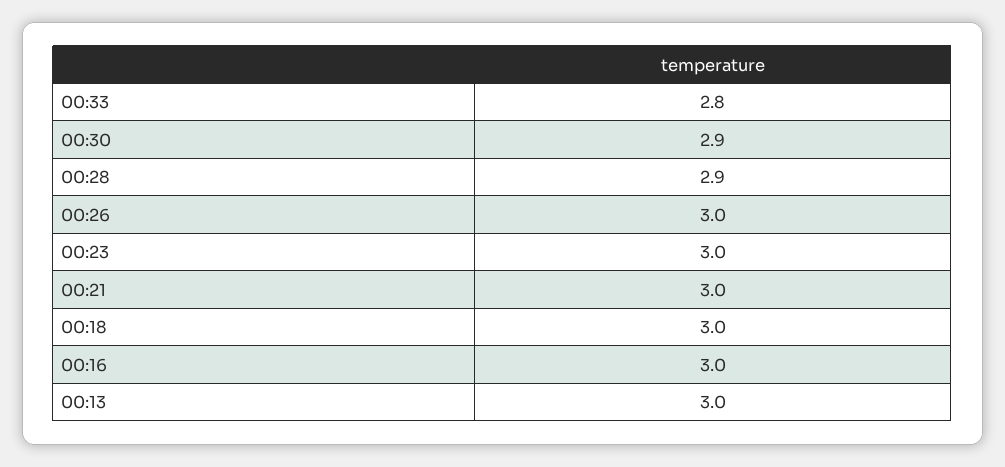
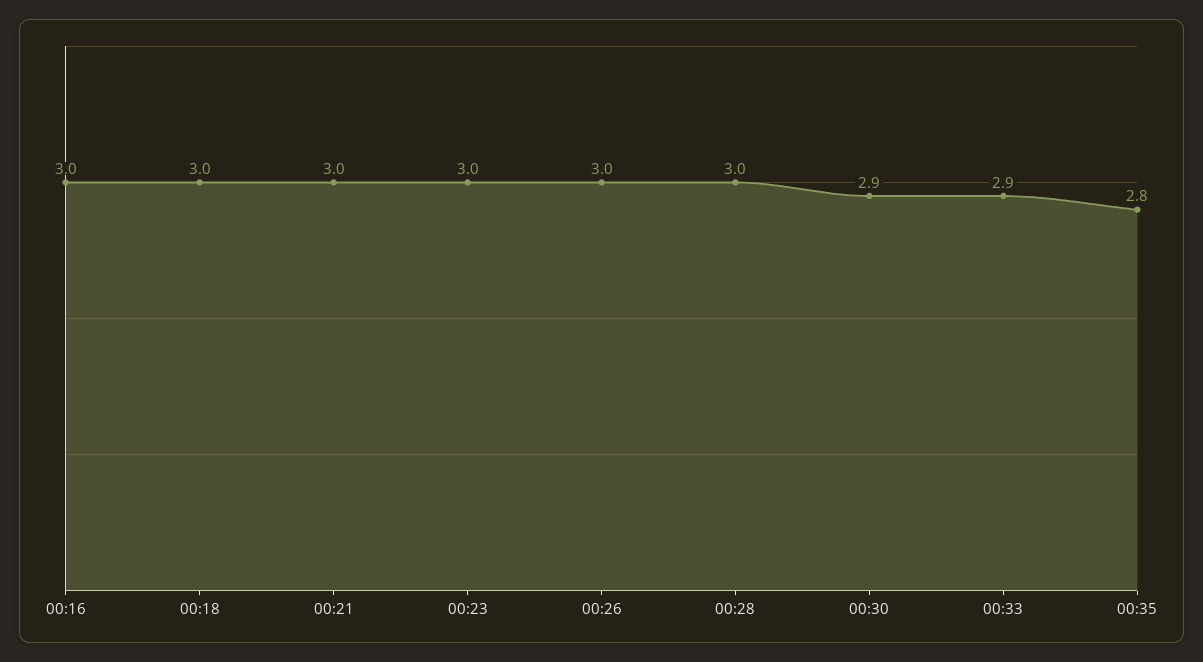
00:33: 2.8 -> 2.9
00:28: 2.9 -> 3
00:13: 3 -> none
00:35: none -> 2.8

